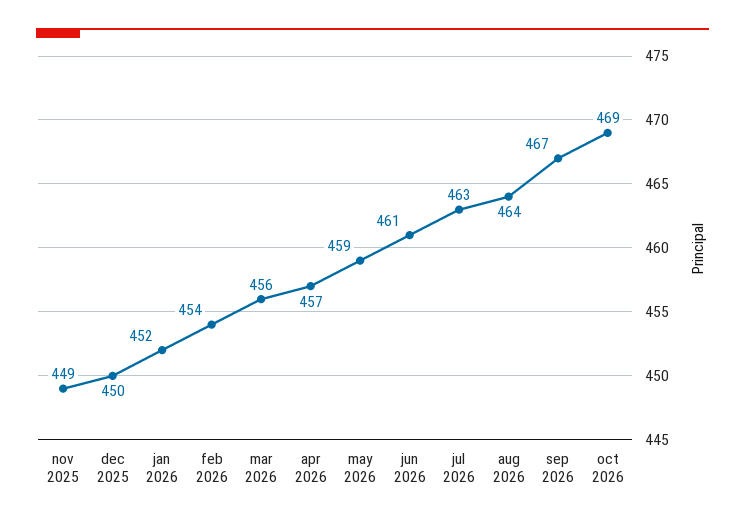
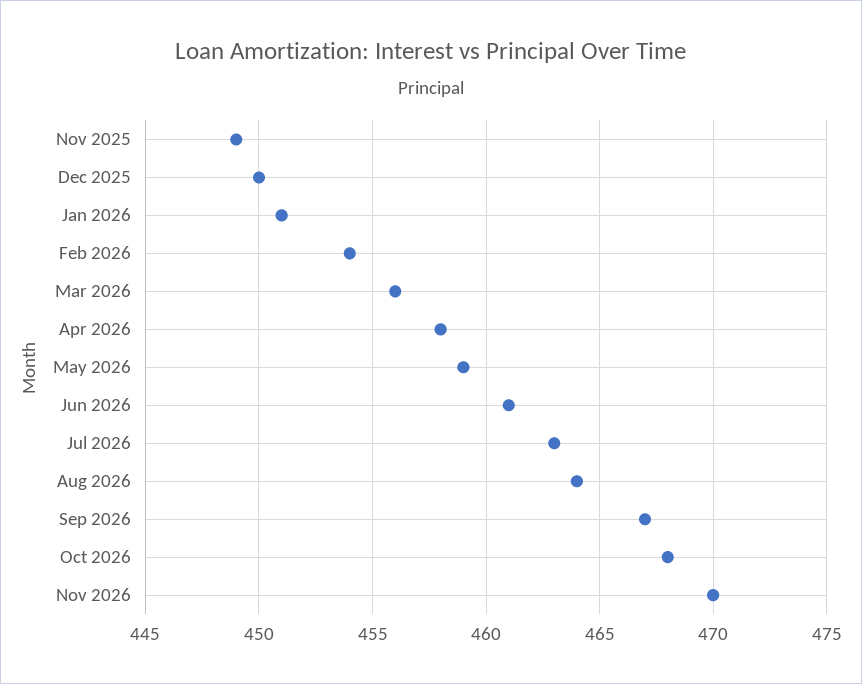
jan 2026: 452 -> 451
apr 2026: 457 -> 458
oct 2026: 469 -> 468
Nov 2026: none -> 470

